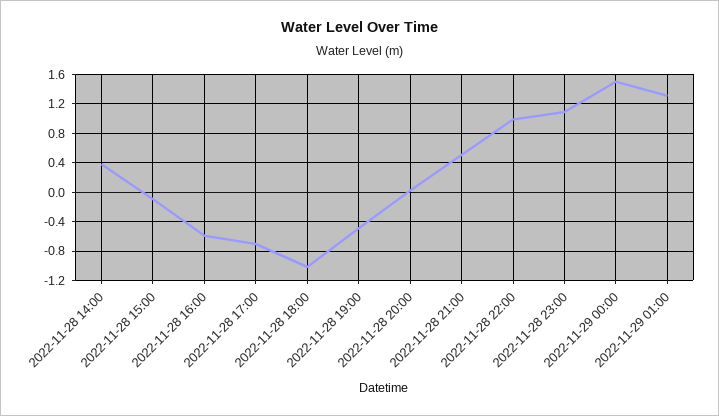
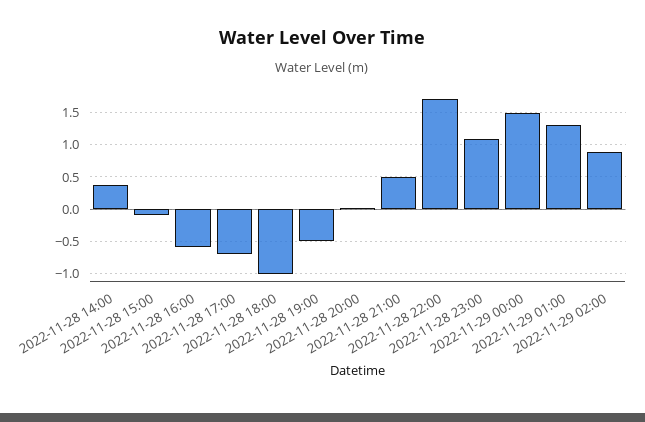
2022-11-28 22:00: 1 -> 1.7
2022-11-29 02:00: none -> 0.9

